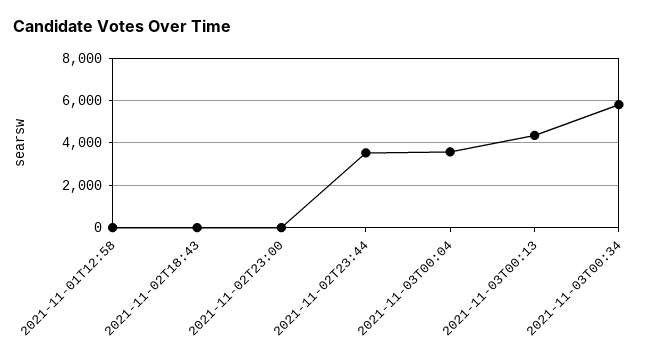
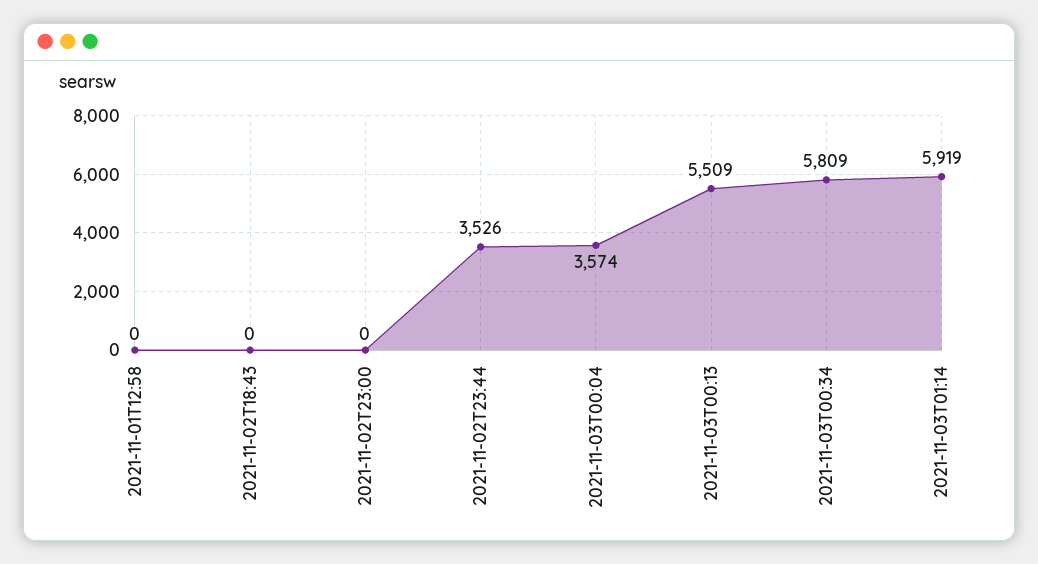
2021-11-03T00:13: 4500 -> 5509
2021-11-03T01:14: none -> 5919

